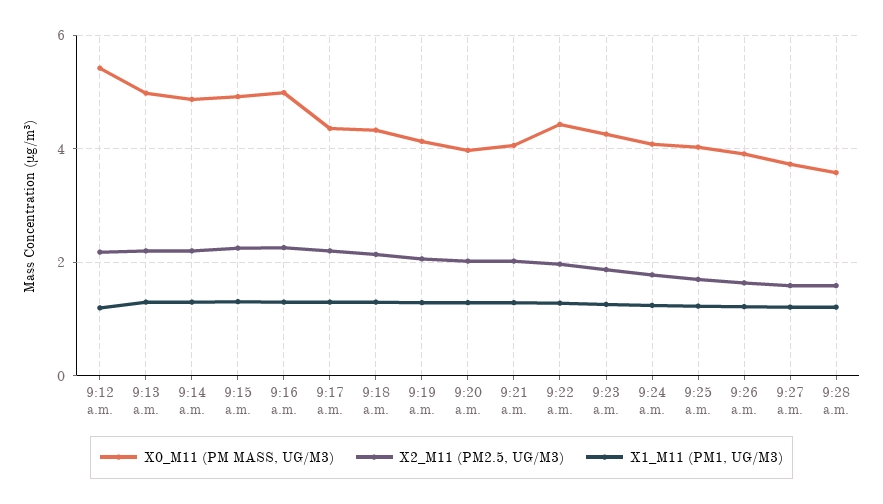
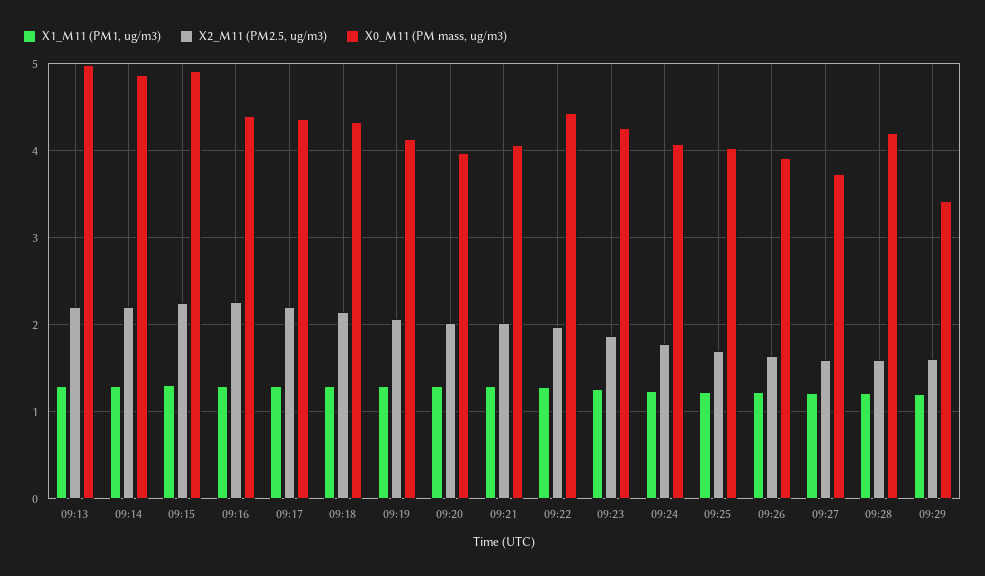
X0_M11 (PM MASS, UG/M3), 9:12 a.m.: 5.4 -> none
X2_M11 (PM2.5, UG/M3), 9:12 a.m.: 2.2 -> none
X1_M11 (PM1, UG/M3), 9:12 a.m.: 1.2 -> none
X0_M11 (PM MASS, UG/M3), 9:16 a.m.: 5 -> 4.4
X0_M11 (PM MASS, UG/M3), 9:28 a.m.: 3.6 -> 4.2
X1_M11 (PM1, UG/M3), 09:29: none -> 1.2
X2_M11 (PM2.5, UG/M3), 09:29: none -> 1.6
X0_M11 (PM MASS, UG/M3), 09:29: none -> 3.4

